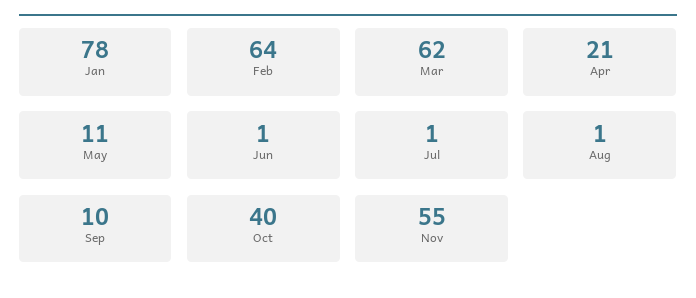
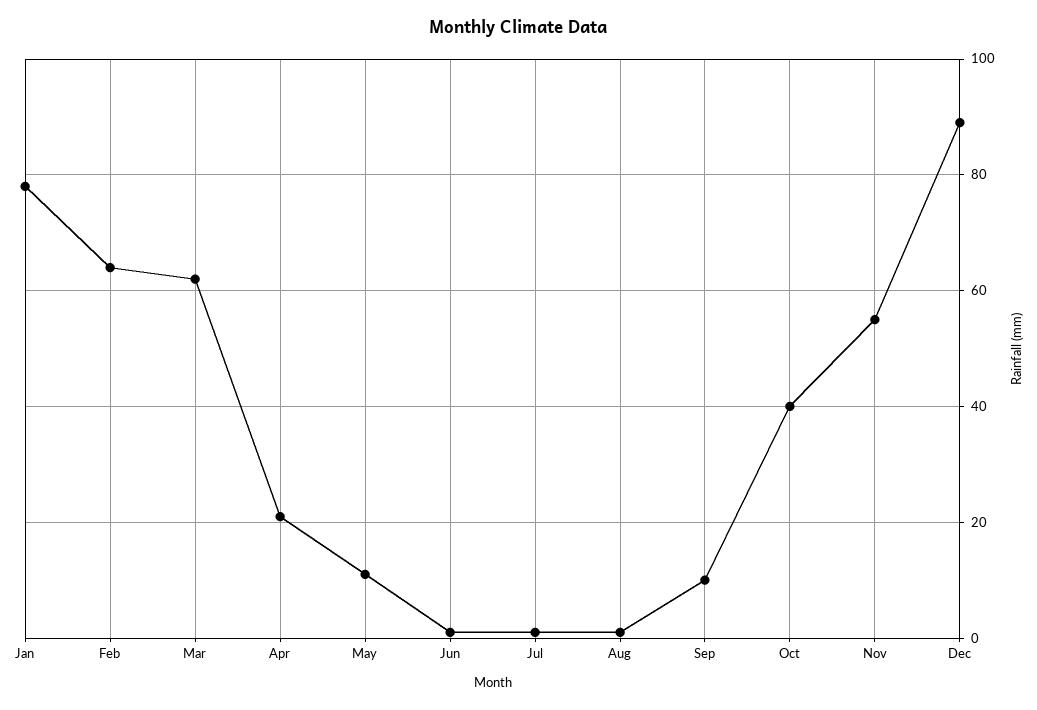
Dec: none -> 90

